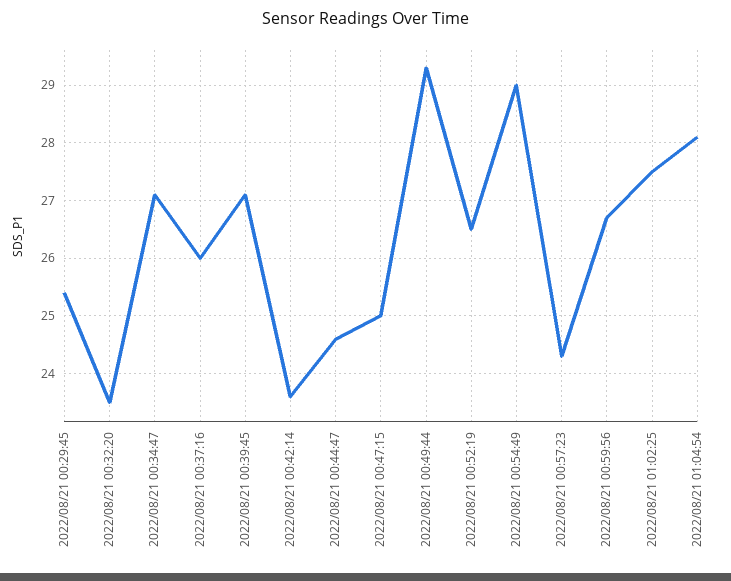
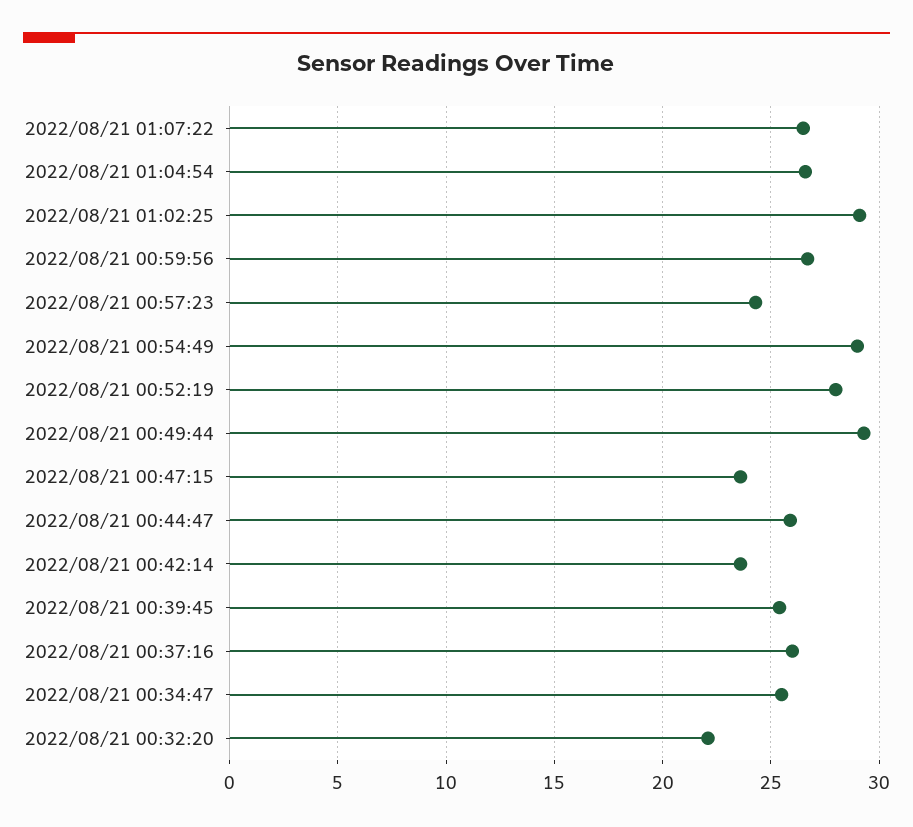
2022/08/21 00:29:45: 25.5 -> none
2022/08/21 00:32:20: 23.5 -> 22
2022/08/21 00:34:47: 27 -> 25.5
2022/08/21 00:39:45: 27 -> 25.5
2022/08/21 00:44:47: 24.5 -> 26
2022/08/21 00:47:15: 25 -> 23.5
2022/08/21 00:52:19: 26.5 -> 28
2022/08/21 01:02:25: 27.5 -> 29
2022/08/21 01:04:54: 28 -> 26.5
2022/08/21 01:07:22: none -> 26.5

